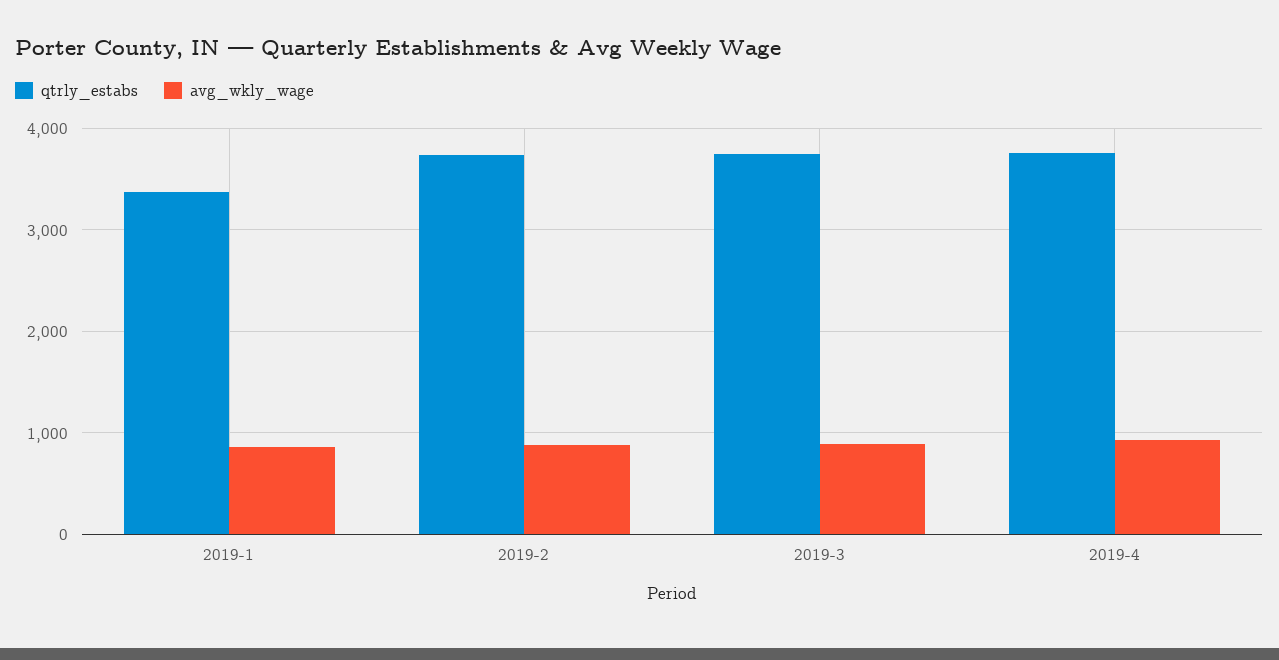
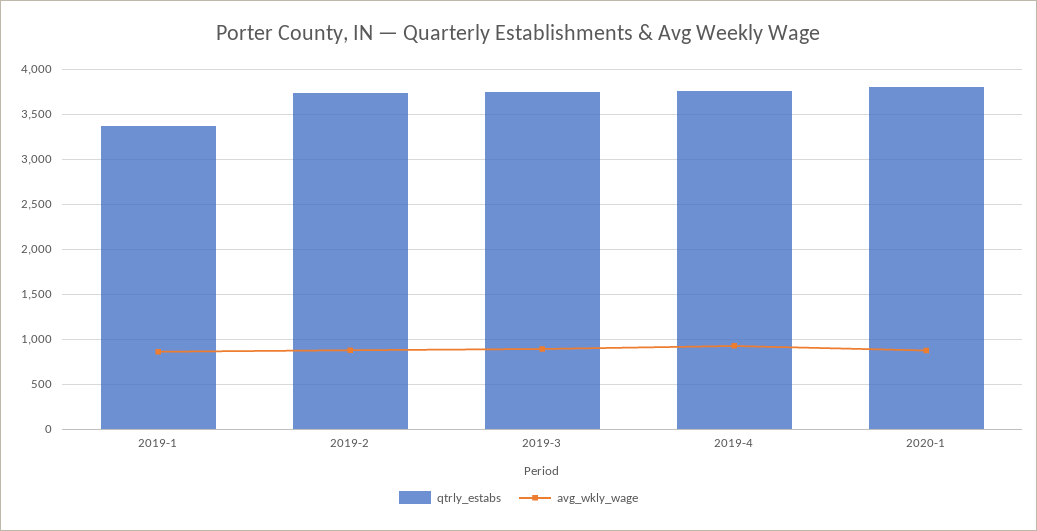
qtrly_estabs, 2020-1: none -> 3800
avg_wkly_wage, 2020-1: none -> 900

